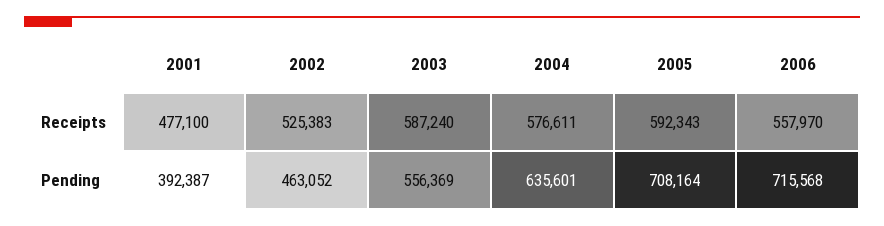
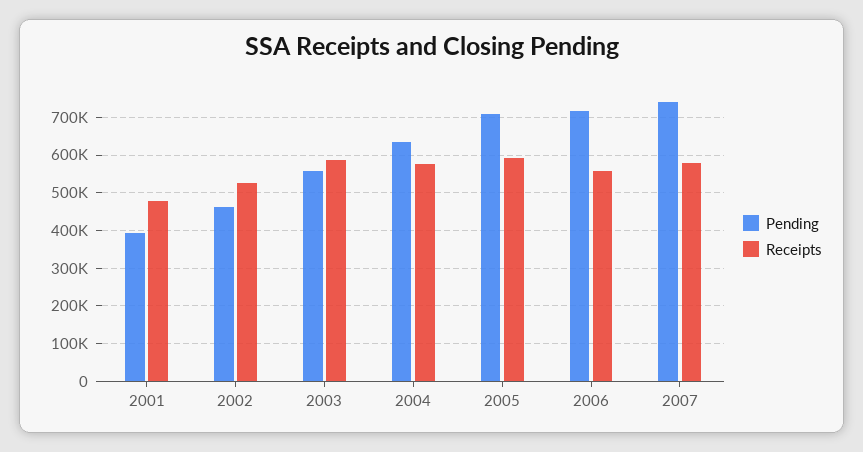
Pending, 2007: none -> 740000
Receipts, 2007: none -> 580000

